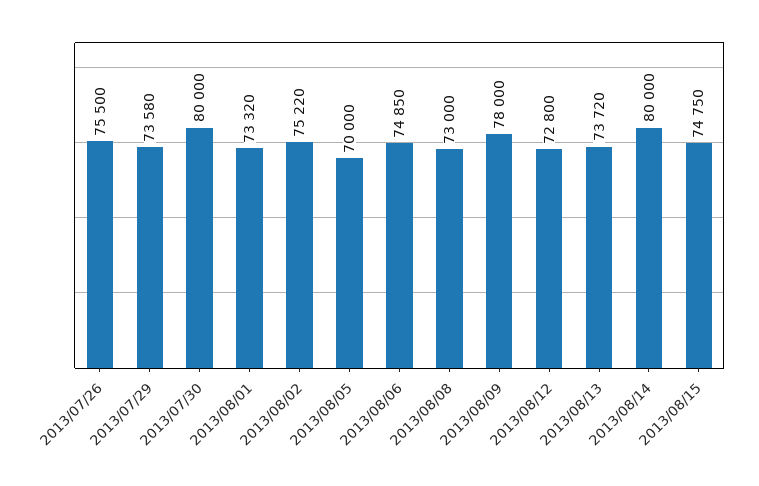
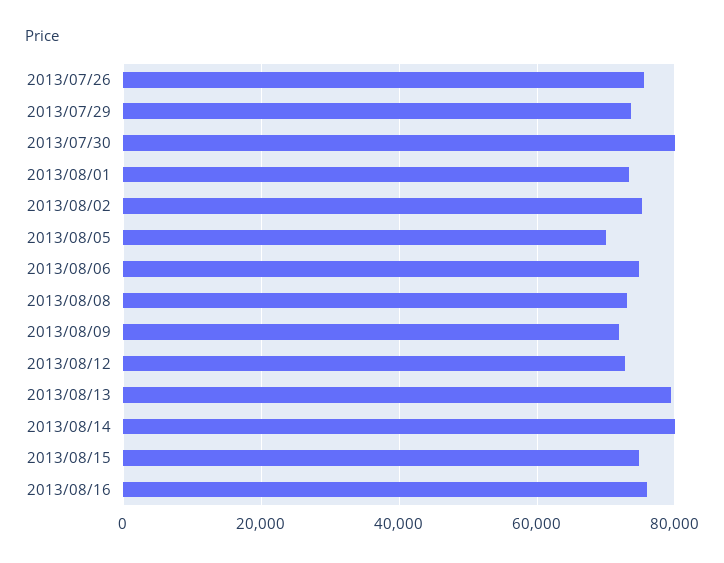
2013/08/09: 78000 -> 72000
2013/08/13: 73720 -> 80000
2013/08/16: none -> 76000

